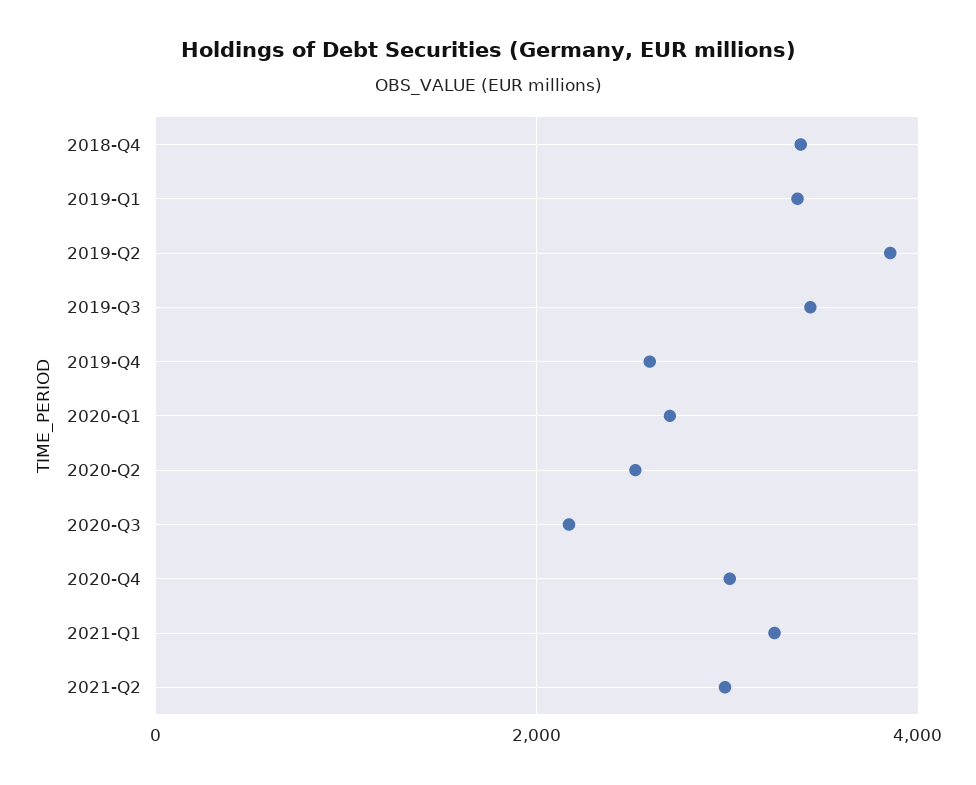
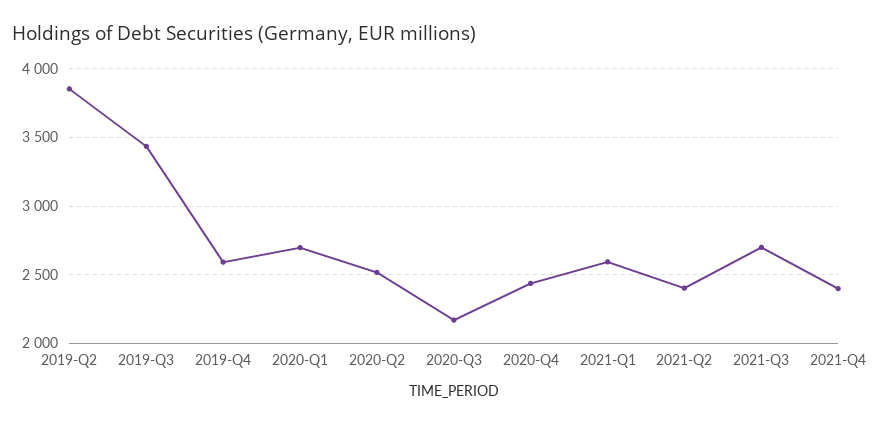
2018-Q4: 3400 -> none
2019-Q1: 3400 -> none
2020-Q4: 3000 -> 2450
2021-Q1: 3200 -> 2600
2021-Q2: 3000 -> 2400
2021-Q3: none -> 2700
2021-Q4: none -> 2400

